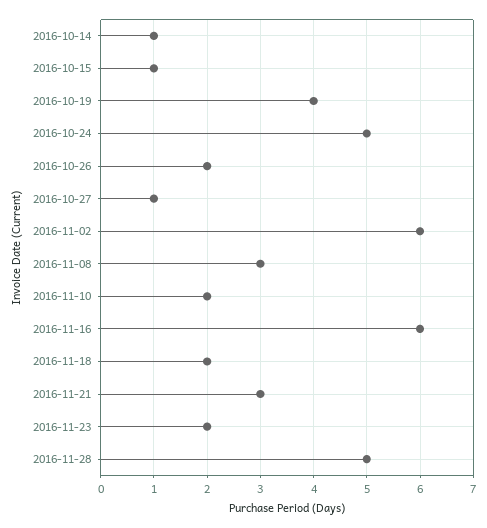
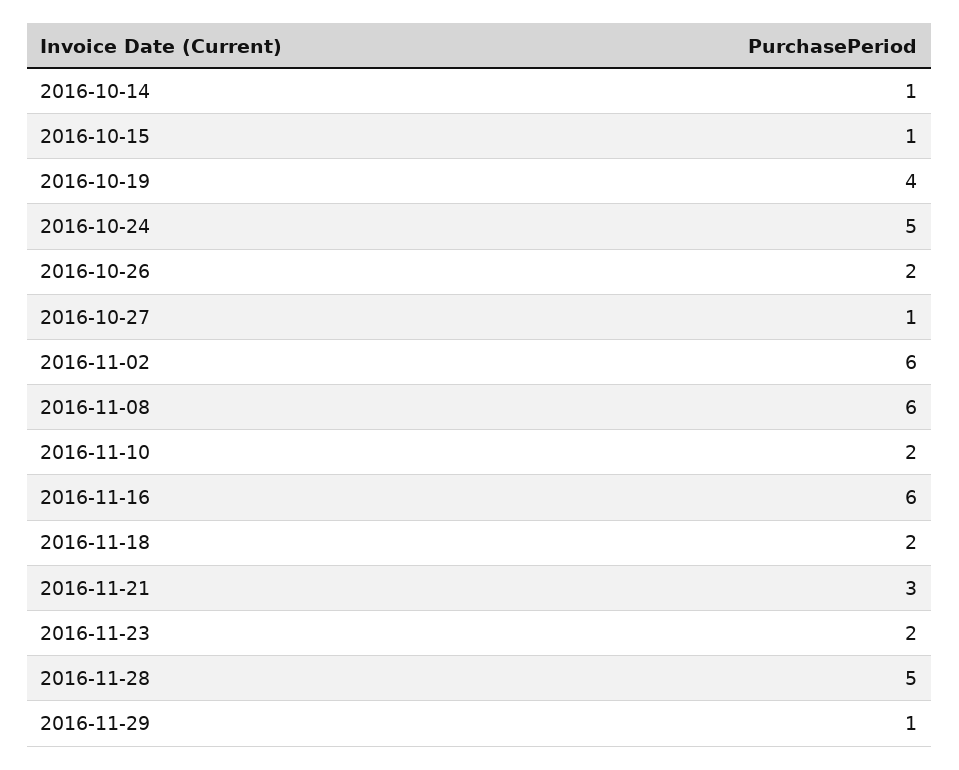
2016-11-08: 3 -> 6
2016-11-29: none -> 1

